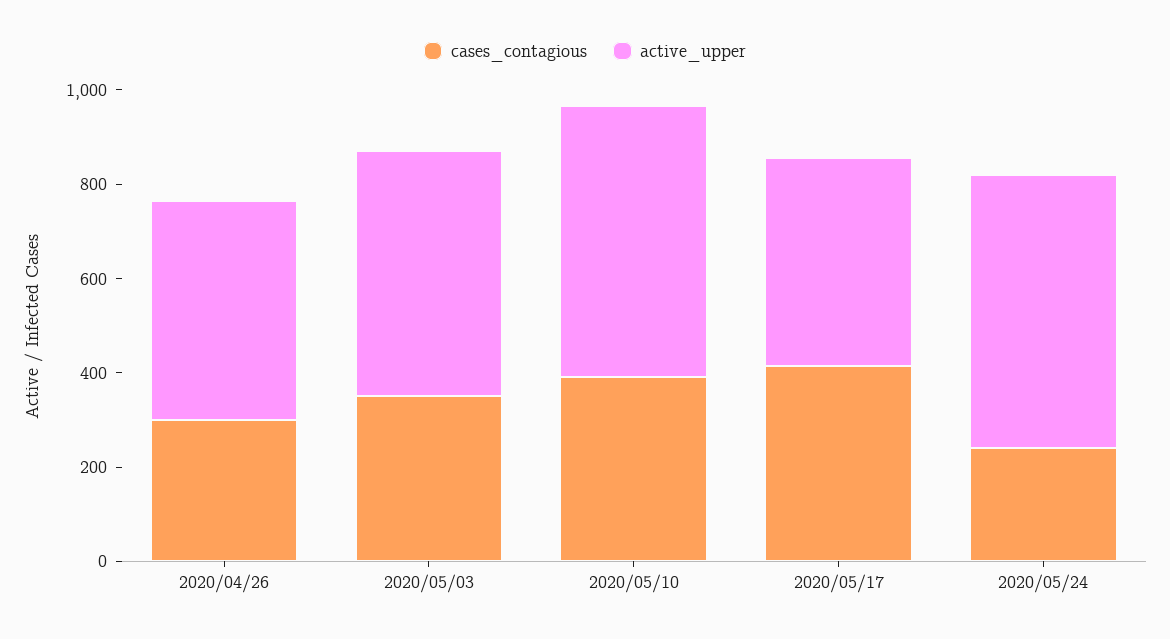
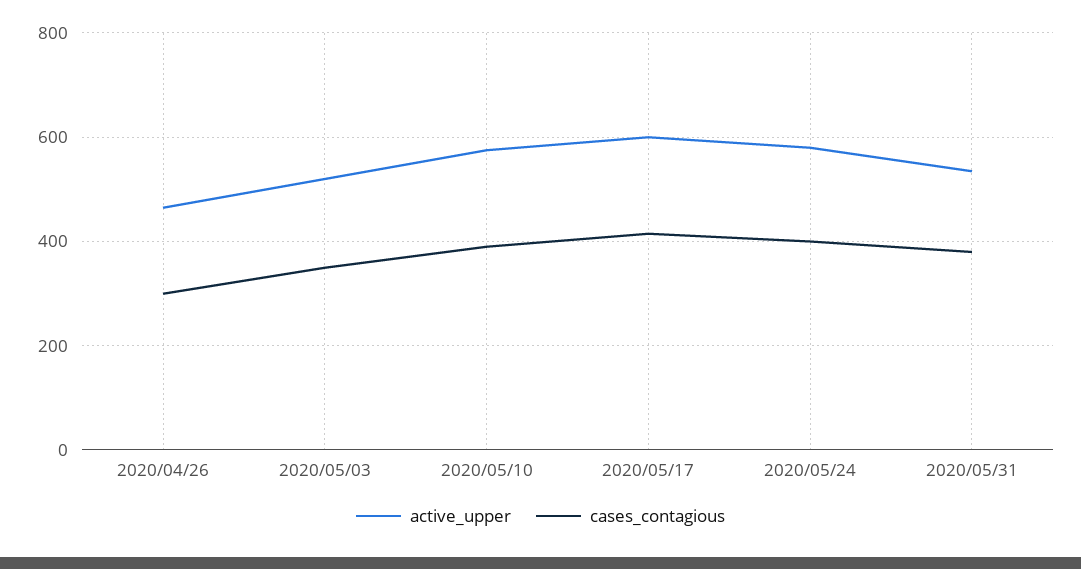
active_upper, 2020/05/17: 450 -> 600
cases_contagious, 2020/05/24: 250 -> 400
active_upper, 2020/05/31: none -> 540
cases_contagious, 2020/05/31: none -> 380

